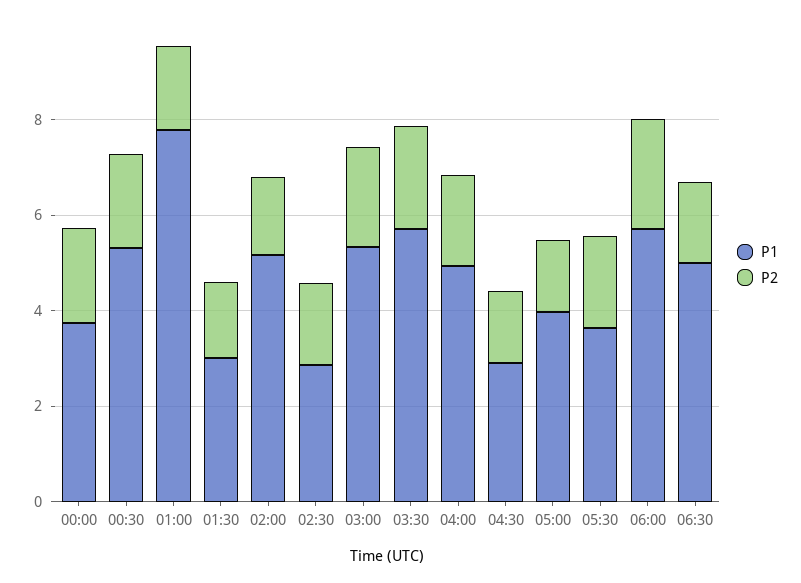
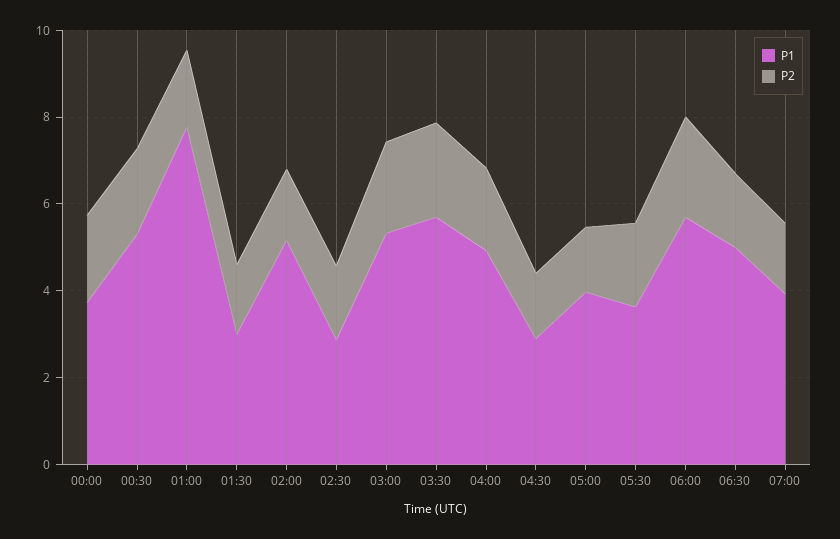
P1, 07:00: none -> 4
P2, 07:00: none -> 1.5

